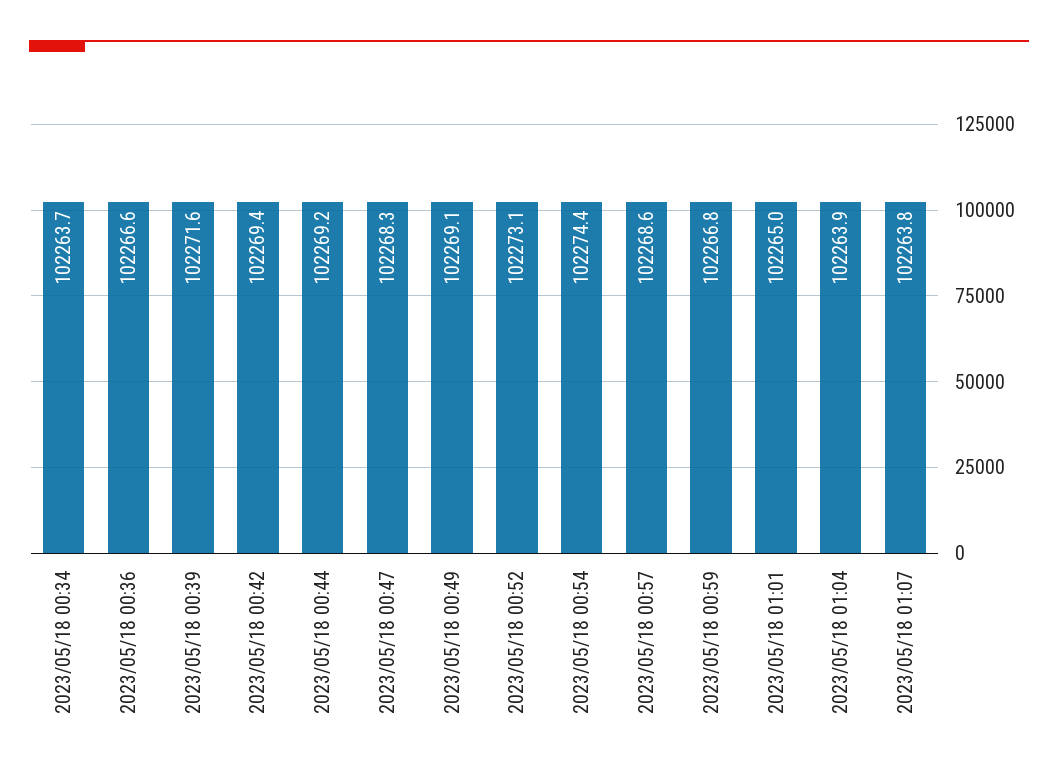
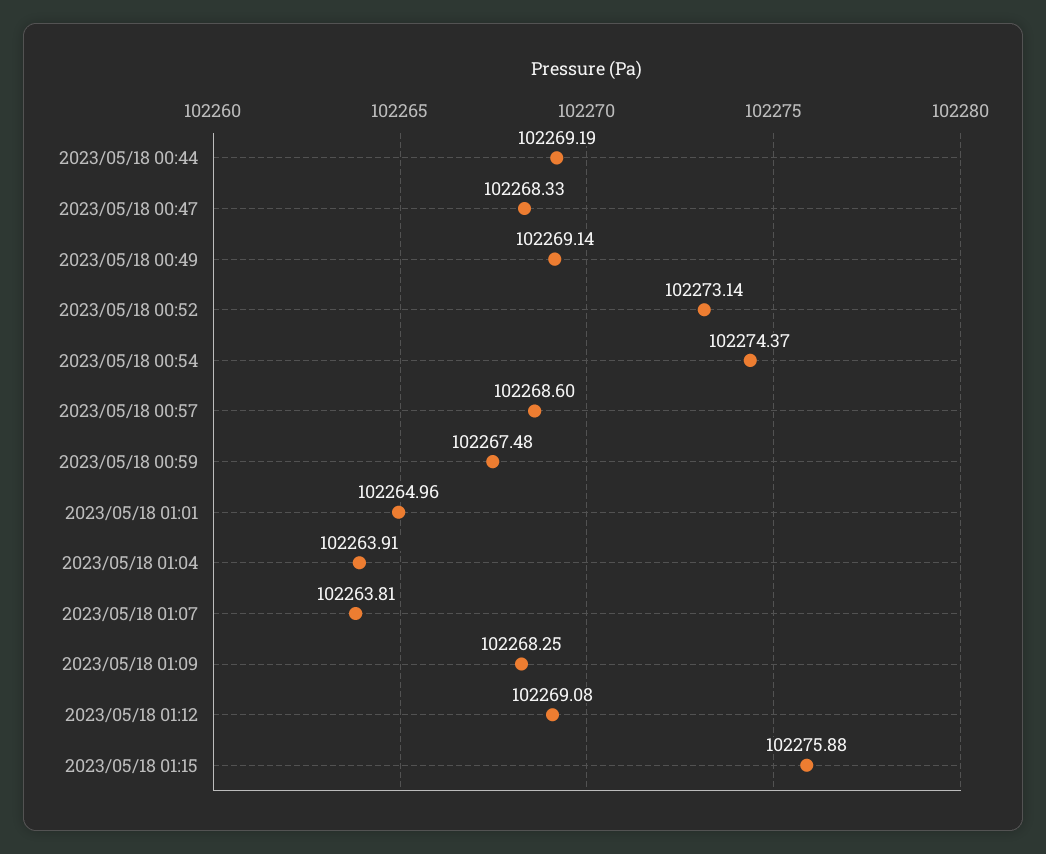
2023/05/18 00:34: 102263.7 -> none
2023/05/18 00:36: 102266.6 -> none
2023/05/18 00:39: 102271.6 -> none
2023/05/18 00:42: 102269.4 -> none
2023/05/18 00:59: 102266.8 -> 102267.48
2023/05/18 01:09: none -> 102268.25
2023/05/18 01:12: none -> 102269.08
2023/05/18 01:15: none -> 102275.88

